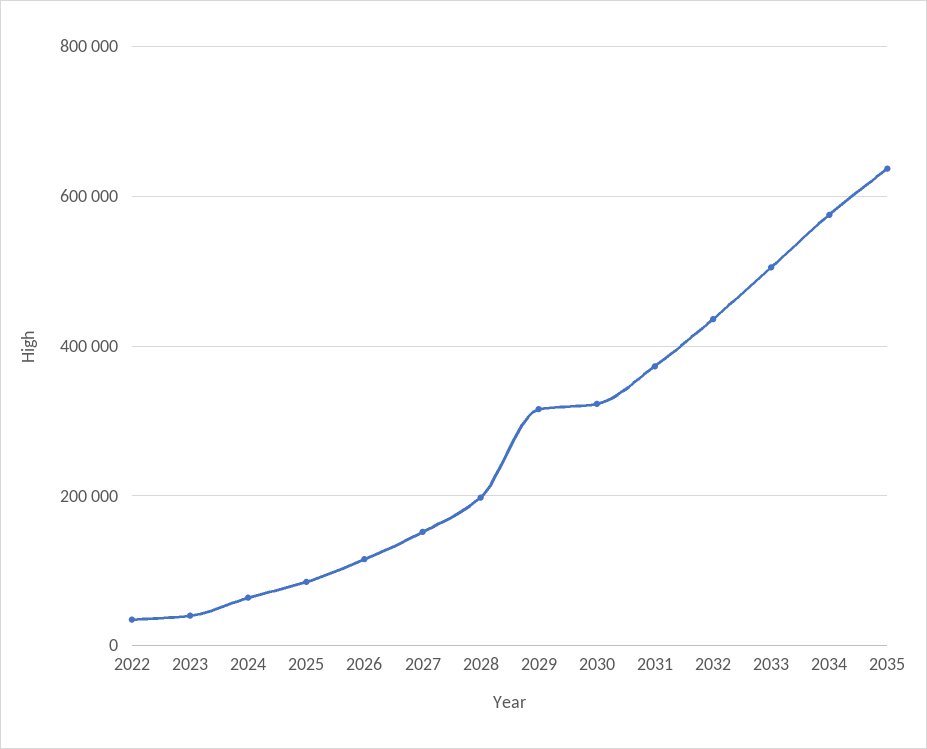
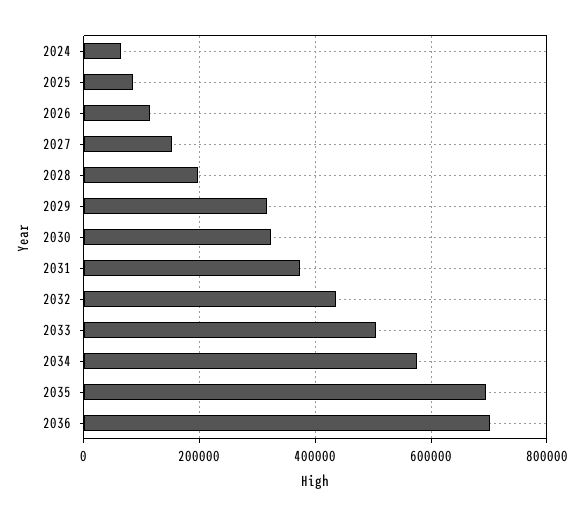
2022: 40000 -> none
2023: 40000 -> none
2035: 640000 -> 700000
2036: none -> 700000

